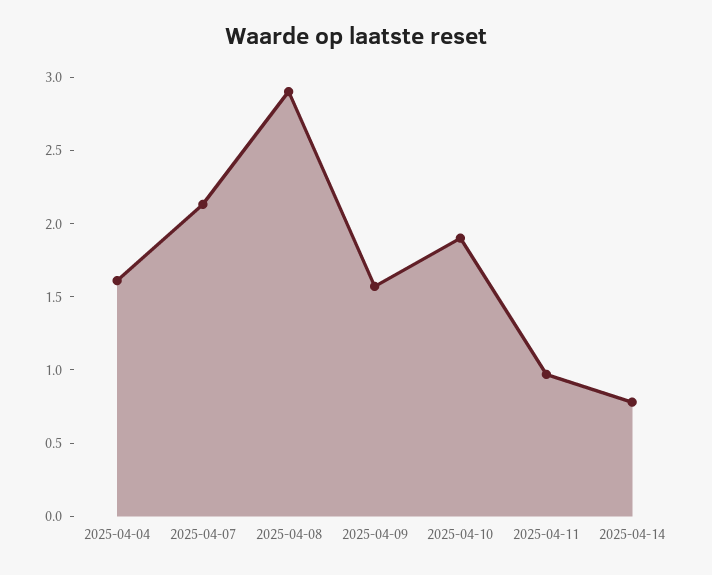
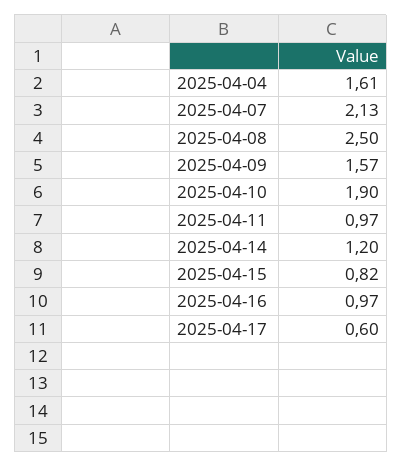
2025-04-08: 2.9 -> 2.5
2025-04-14: 0.8 -> 1.2
2025-04-15: none -> 0.82
2025-04-16: none -> 0.97
2025-04-17: none -> 0.6

